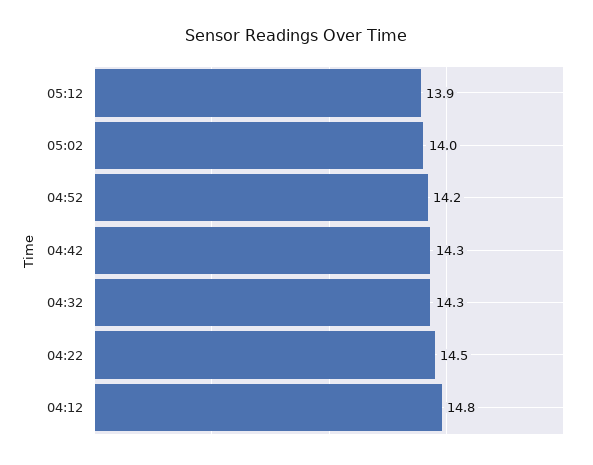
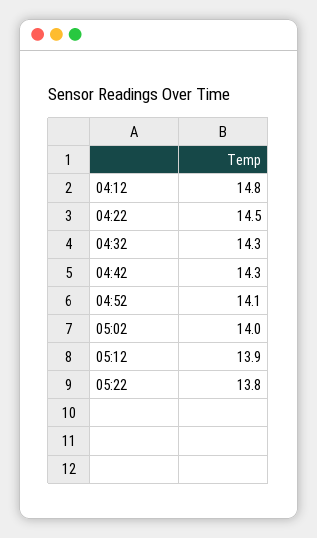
04:52: 14.2 -> 14.1
05:22: none -> 13.8

